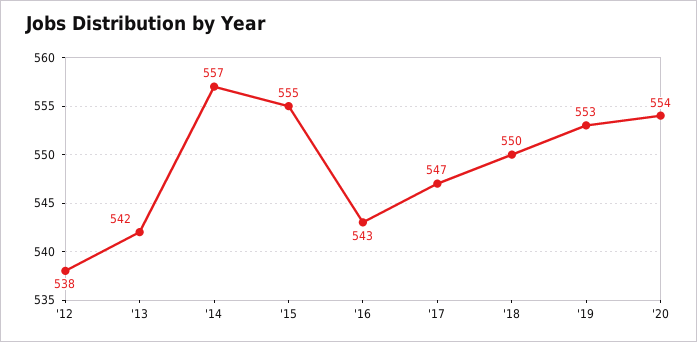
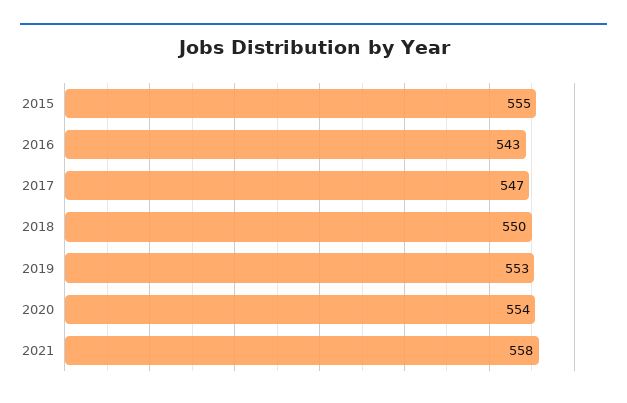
'12: 538 -> none
'13: 542 -> none
'14: 557 -> none
2021: none -> 558

